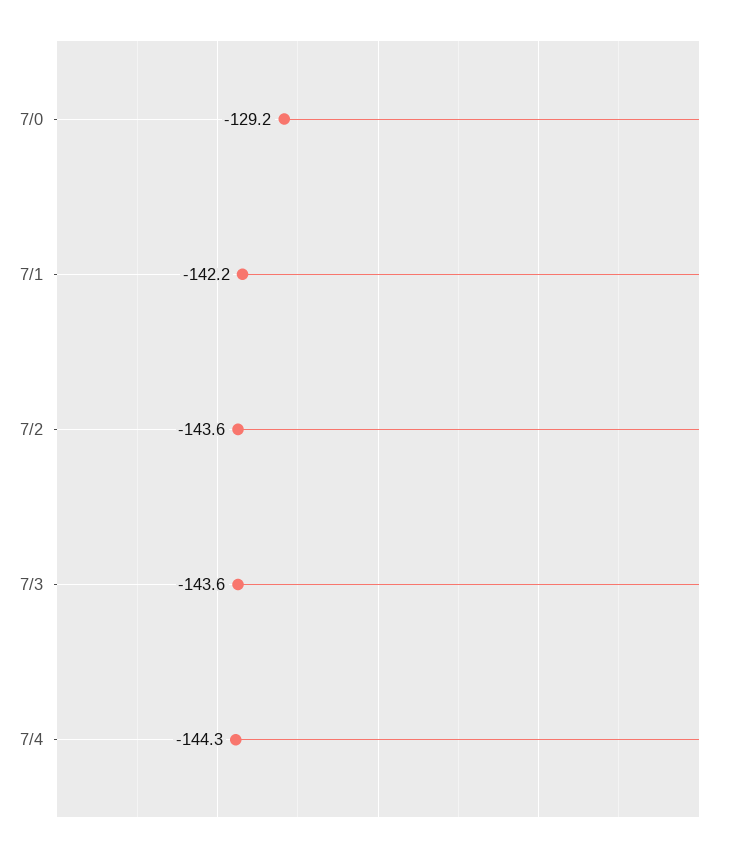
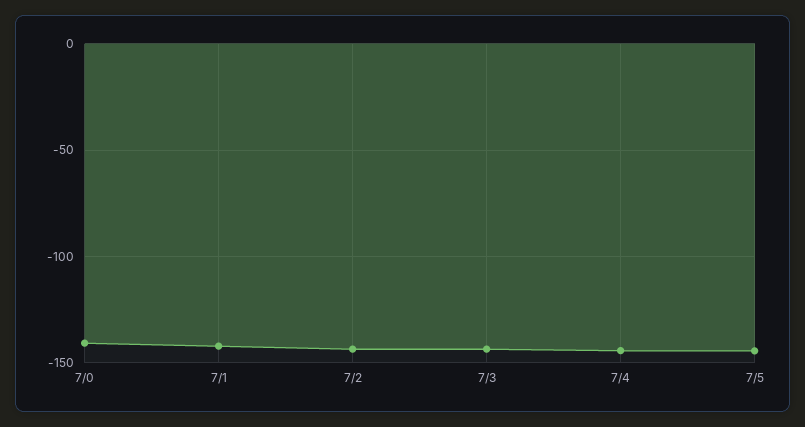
7/0: -129.2 -> -140
7/5: none -> -145

